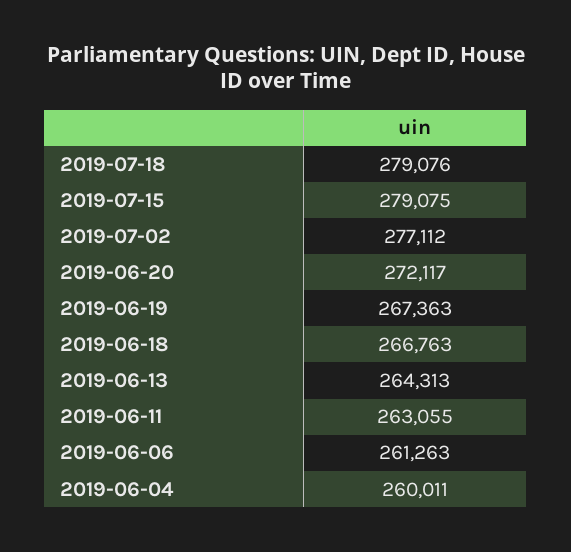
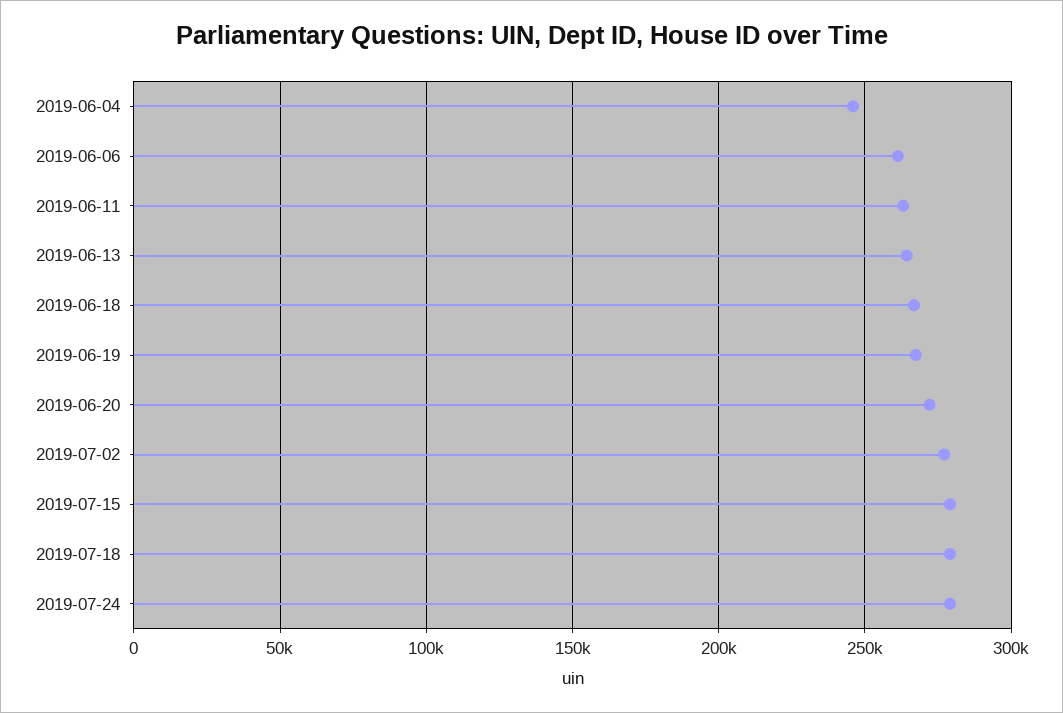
2019-06-04: 260011 -> 245000
2019-07-24: none -> 280000

